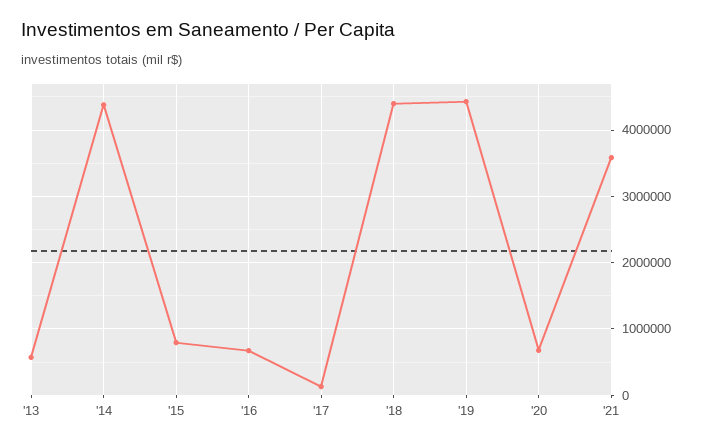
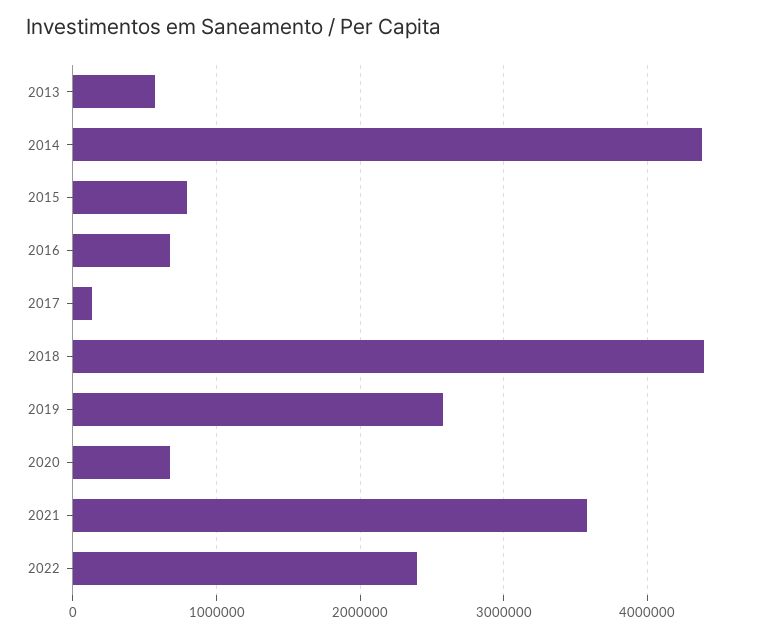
'19: 4400000 -> 2600000
2022: none -> 2400000

